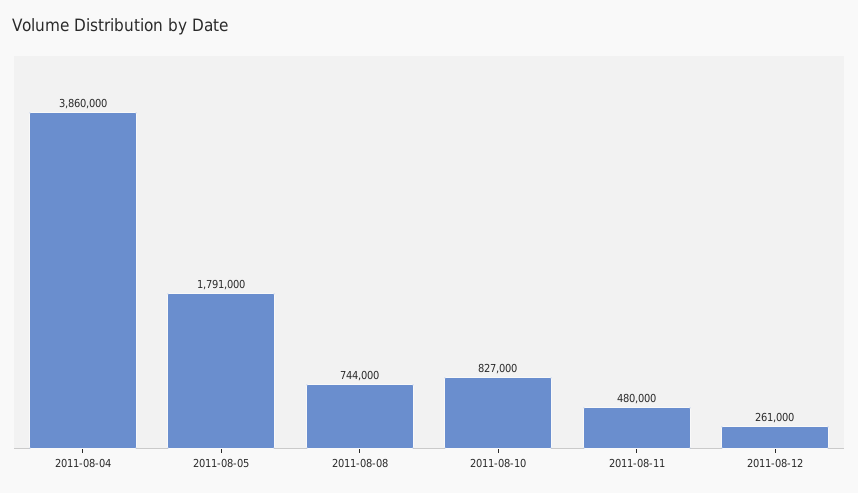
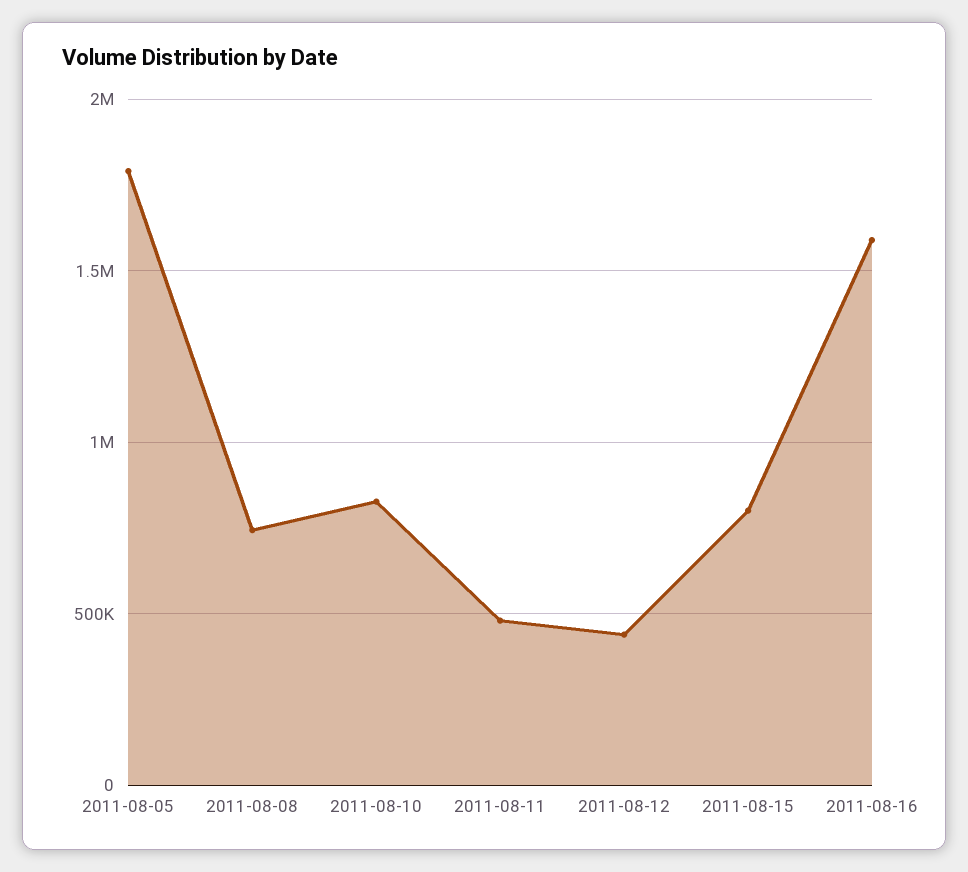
2011-08-04: 3860000 -> none
2011-08-12: 261000 -> 450000
2011-08-15: none -> 800000
2011-08-16: none -> 1600000

